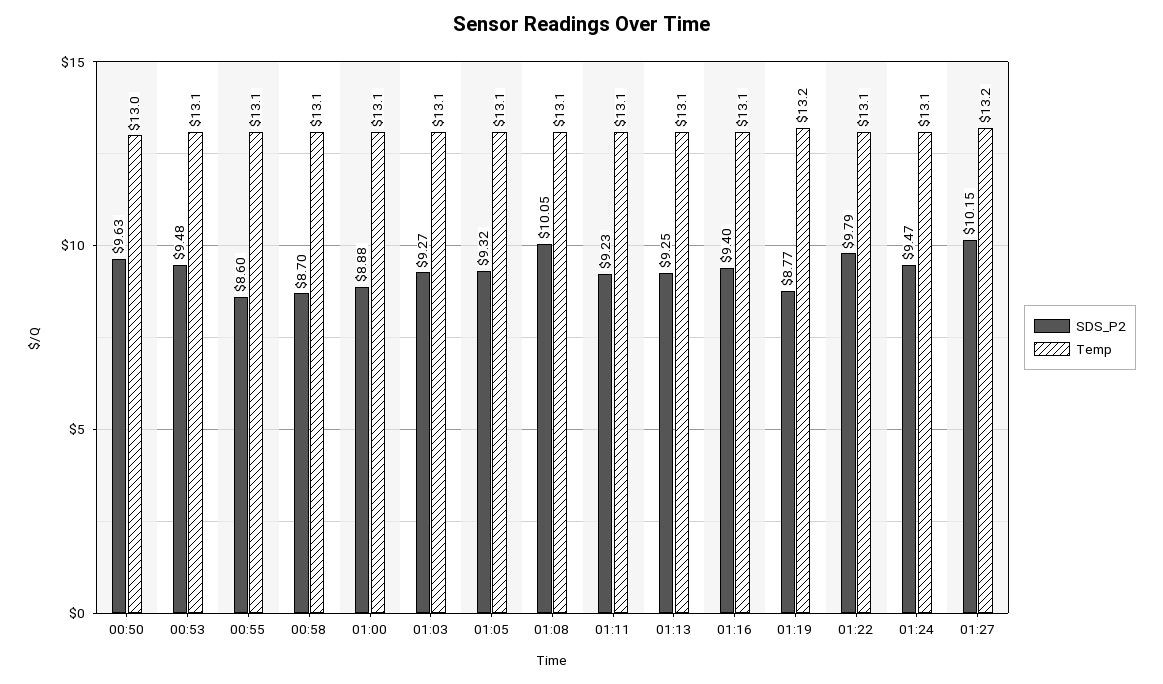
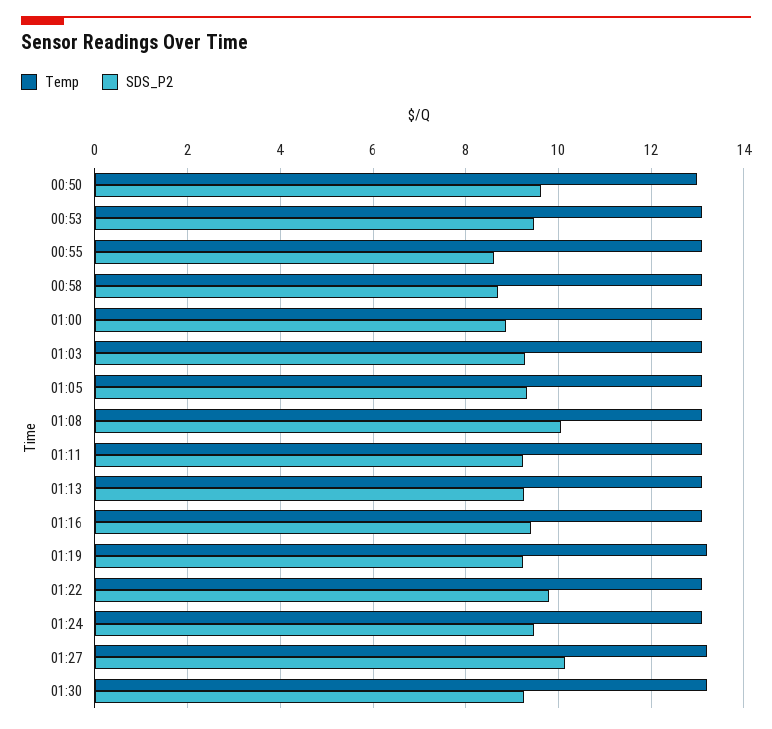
SDS_P2, 01:19: 8.77 -> 9.2
Temp, 01:30: none -> 13.2
SDS_P2, 01:30: none -> 9.2

